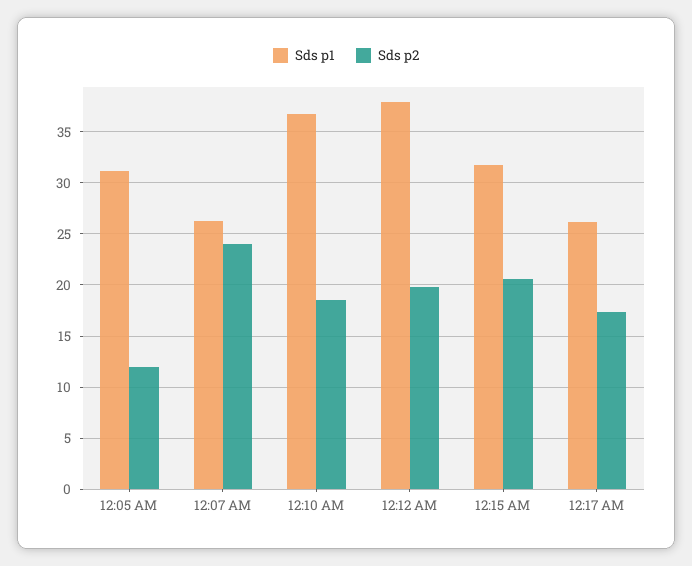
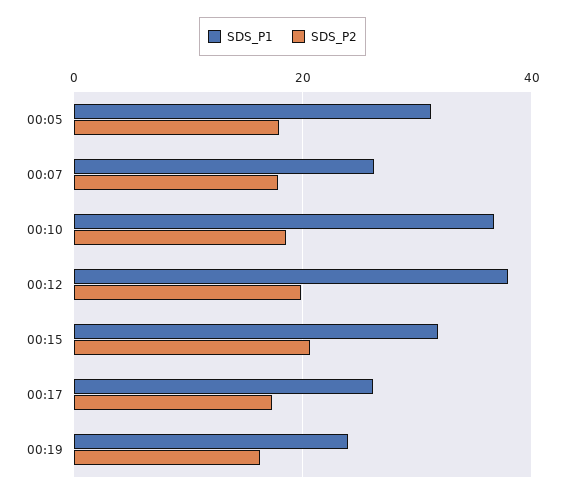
Sds p2, 12:05 AM: 12 -> 18
Sds p2, 12:07 AM: 24 -> 18
Sds p1, 00:19: none -> 24
Sds p2, 00:19: none -> 16

